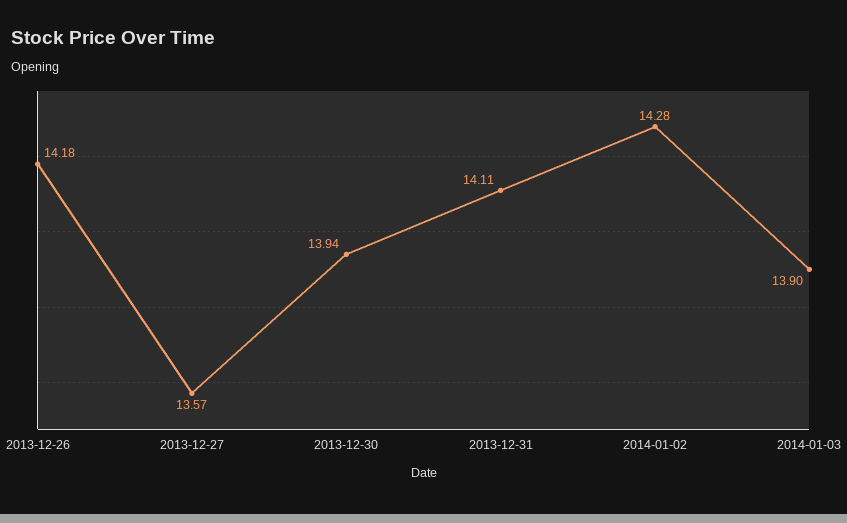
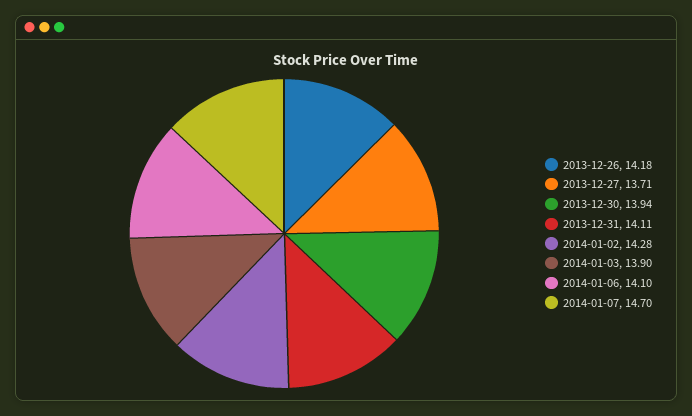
2013-12-27: 13.57 -> 13.71
2014-01-06: none -> 14.1
2014-01-07: none -> 14.7

